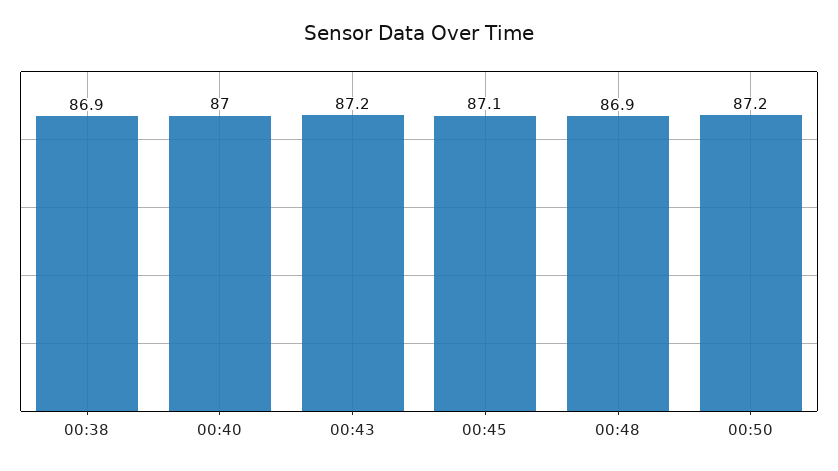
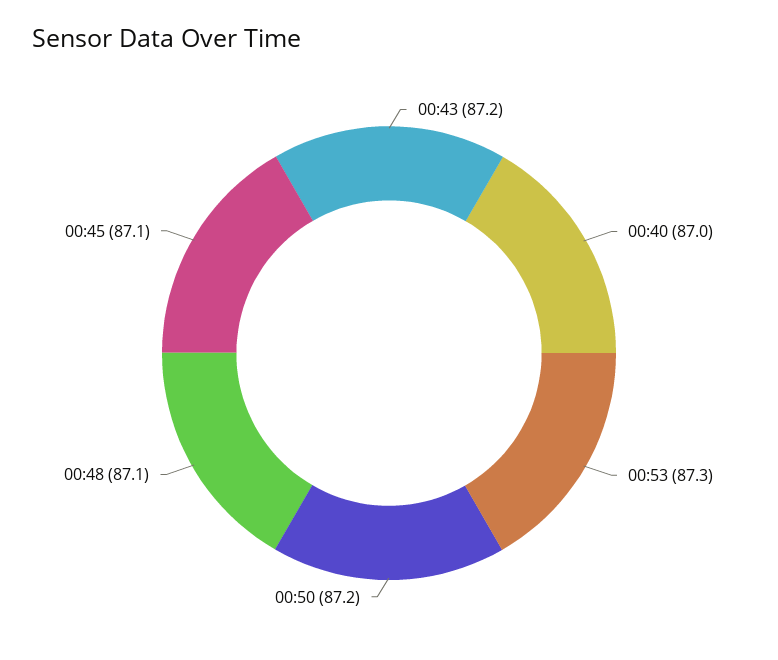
00:38: 86.9 -> none
00:48: 86.9 -> 87.1
00:53: none -> 87.3

